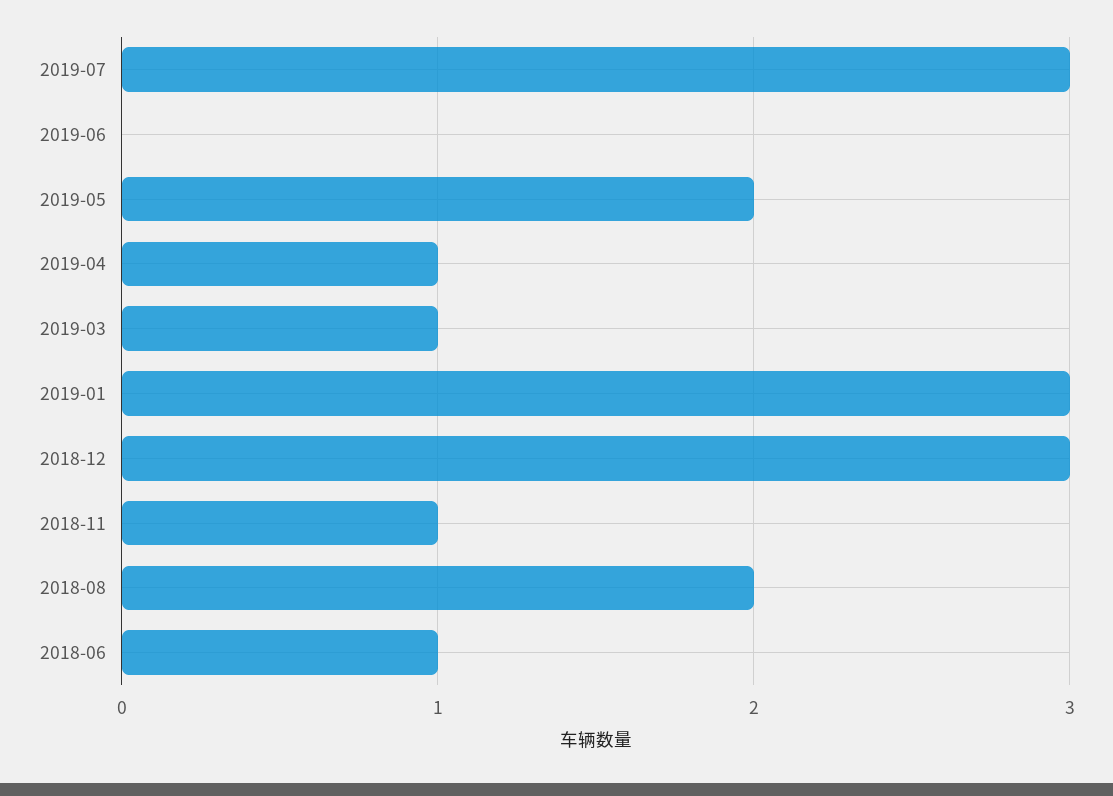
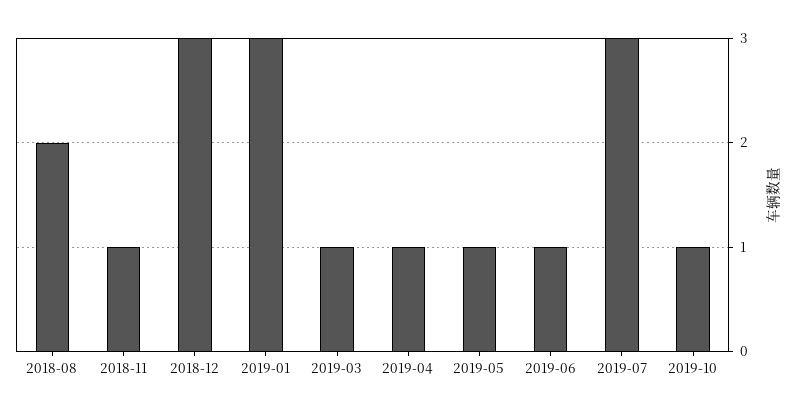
2019-06: 0 -> 1
2019-05: 2 -> 1
2018-06: 1 -> none
2019-10: none -> 1

